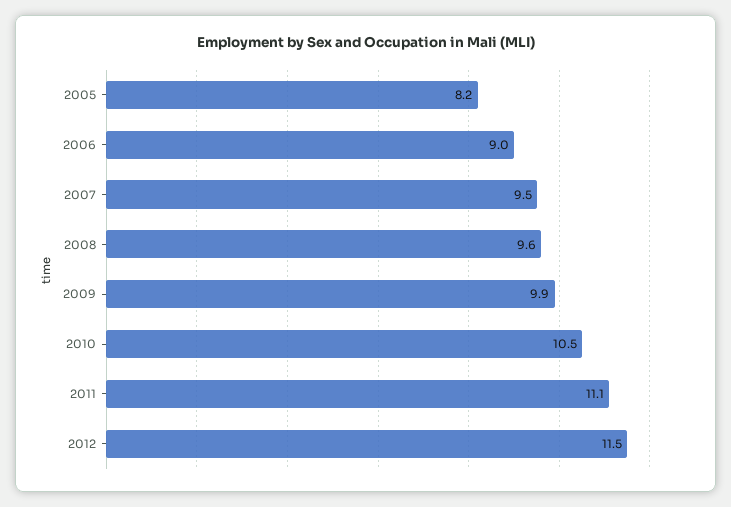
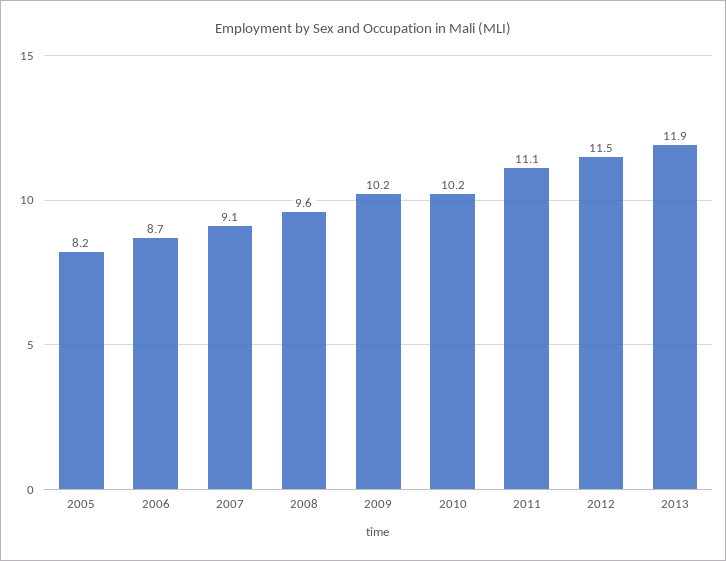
2006: 9 -> 8.7
2007: 9.5 -> 9.1
2009: 9.9 -> 10.2
2010: 10.5 -> 10.2
2013: none -> 11.9

